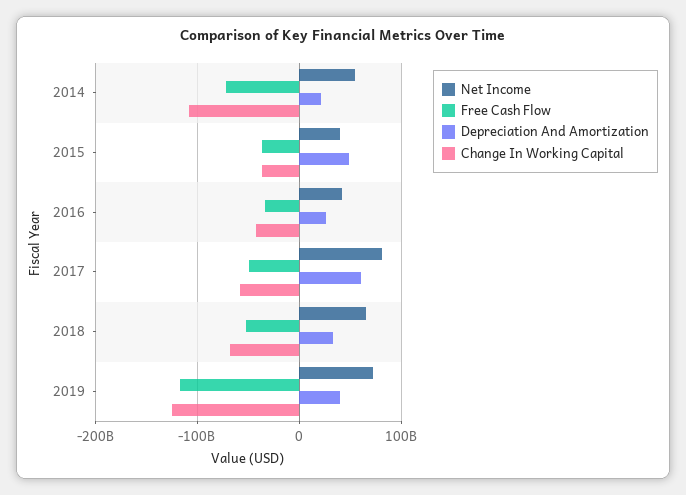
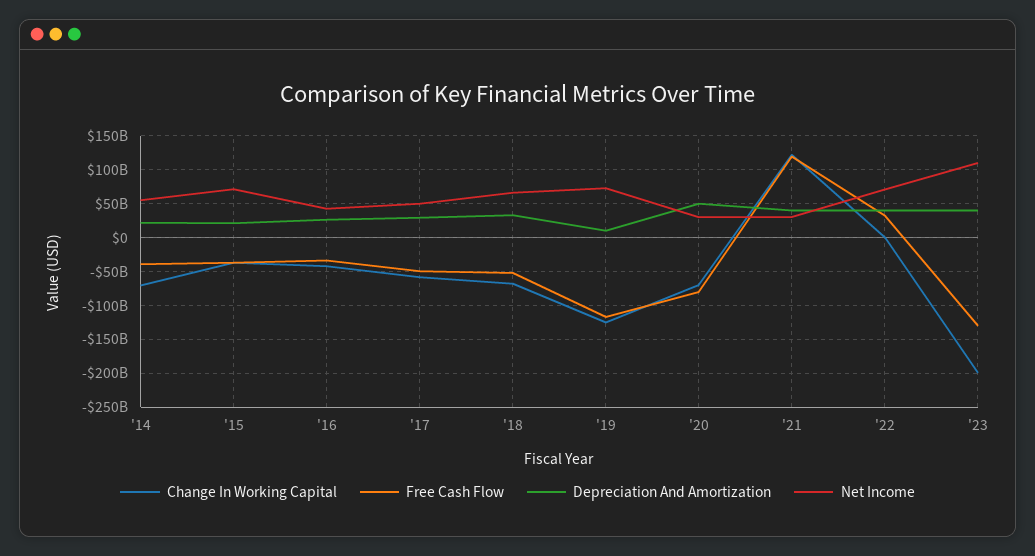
Free Cash Flow, 2014: -70000000000 -> -40000000000
Change In Working Capital, 2014: -110000000000 -> -70000000000
Net Income, 2015: 40000000000 -> 70000000000
Depreciation And Amortization, 2015: 50000000000 -> 20000000000
Net Income, 2017: 80000000000 -> 50000000000
Depreciation And Amortization, 2017: 60000000000 -> 30000000000
Depreciation And Amortization, 2019: 40000000000 -> 10000000000
Change In Working Capital, '20: none -> -70000000000
Free Cash Flow, '20: none -> -80000000000
Depreciation And Amortization, '20: none -> 50000000000
Net Income, '20: none -> 30000000000
Change In Working Capital, '21: none -> 120000000000
Free Cash Flow, '21: none -> 120000000000
Depreciation And Amortization, '21: none -> 40000000000
Net Income, '21: none -> 30000000000
Change In Working Capital, '22: none -> 0
Free Cash Flow, '22: none -> 30000000000
Depreciation And Amortization, '22: none -> 40000000000
Net Income, '22: none -> 70000000000
Change In Working Capital, '23: none -> -200000000000
Free Cash Flow, '23: none -> -130000000000
Depreciation And Amortization, '23: none -> 40000000000
Net Income, '23: none -> 110000000000

